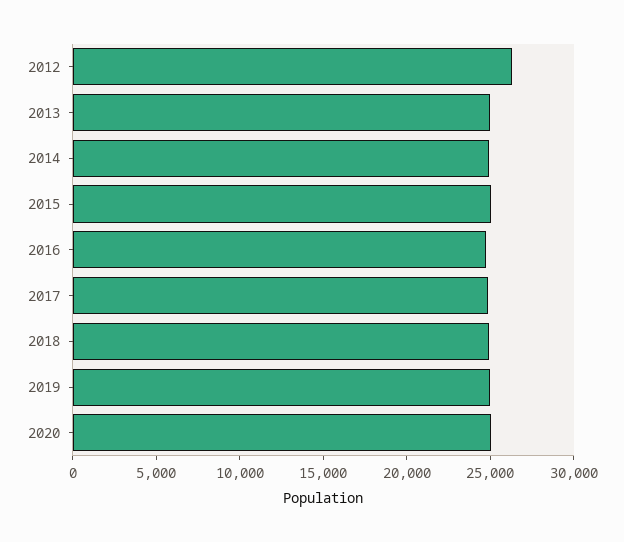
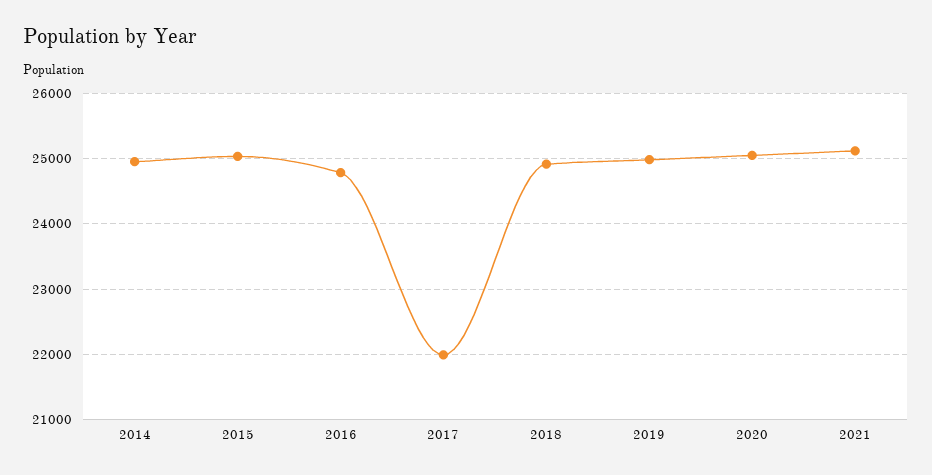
2012: 26000 -> none
2013: 25000 -> none
2017: 25000 -> 22000
2021: none -> 25100

